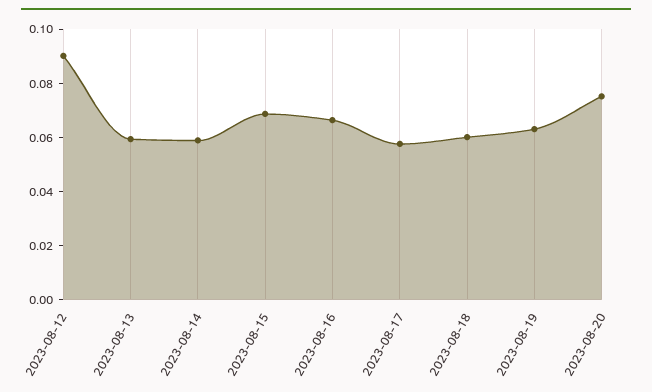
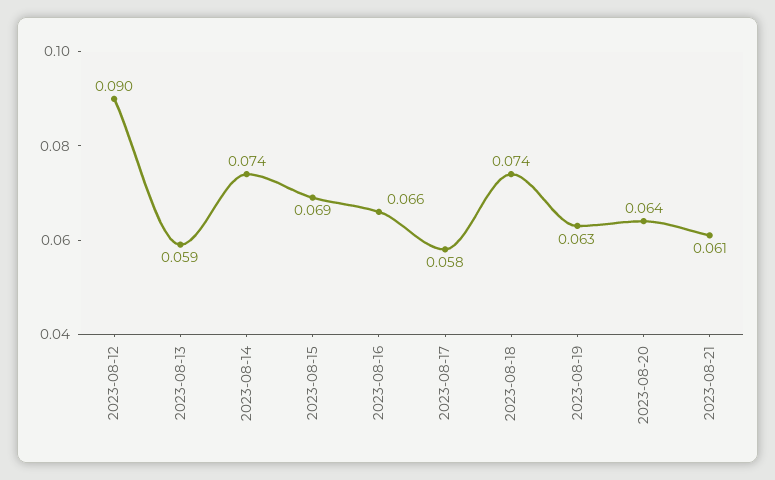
2023-08-14: 0.06 -> 0.074
2023-08-18: 0.06 -> 0.074
2023-08-20: 0.075 -> 0.064
2023-08-21: none -> 0.061

